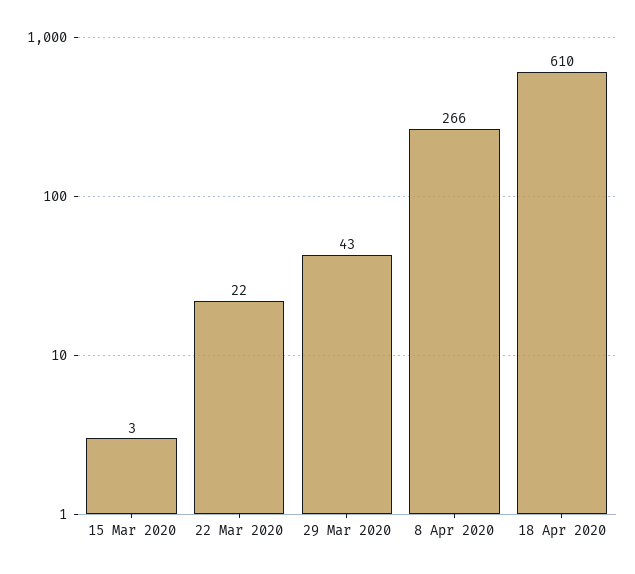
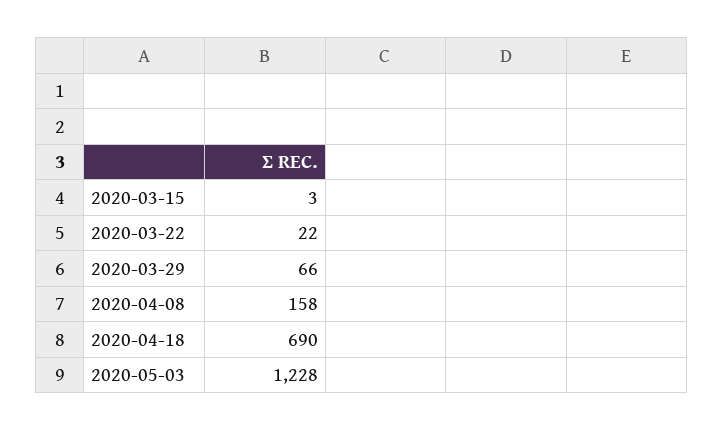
29 Mar 2020: 43 -> 66
8 Apr 2020: 266 -> 158
18 Apr 2020: 610 -> 690
2020-05-03: none -> 1228

